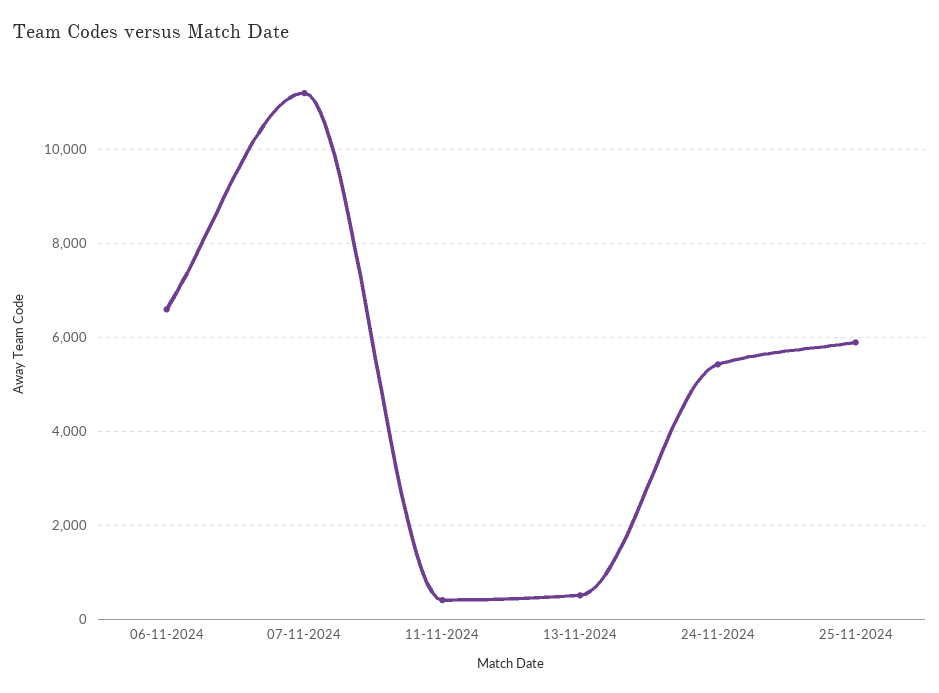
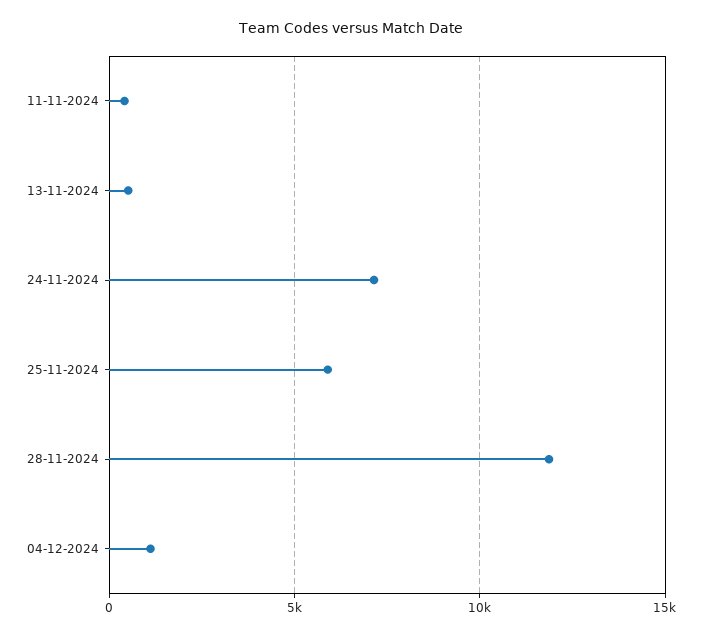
06-11-2024: 6600 -> none
07-11-2024: 11200 -> none
24-11-2024: 5400 -> 7000
28-11-2024: none -> 12000
04-12-2024: none -> 1000

